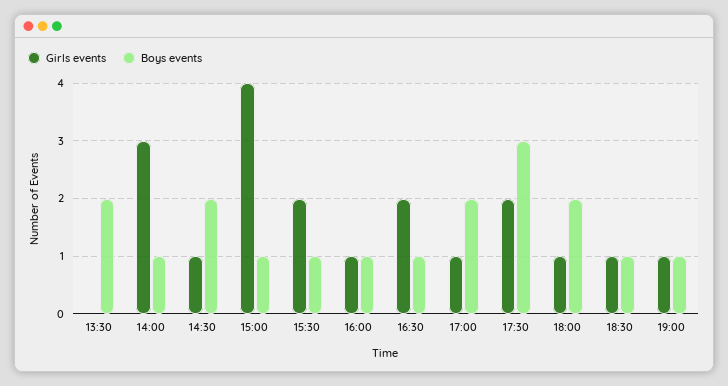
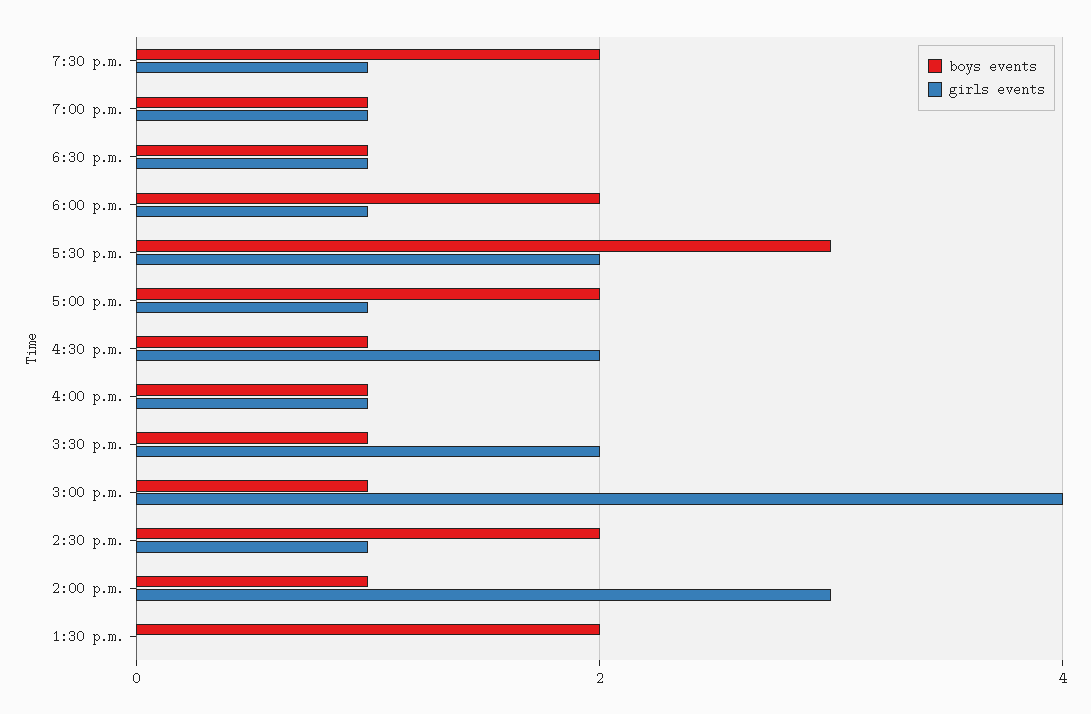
Boys events, 7:30 p.m.: none -> 2
Girls events, 7:30 p.m.: none -> 1

